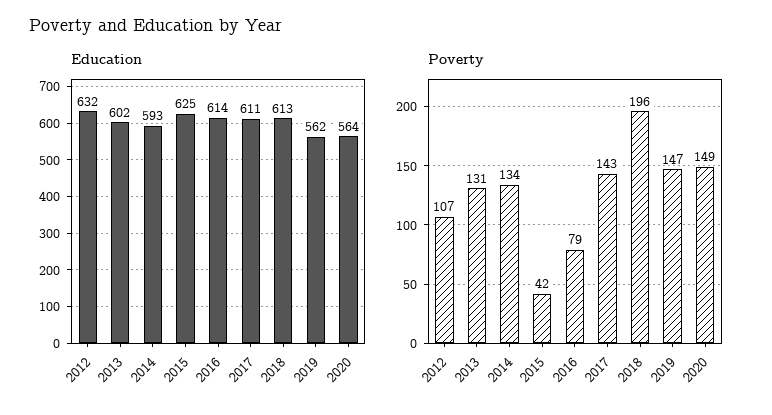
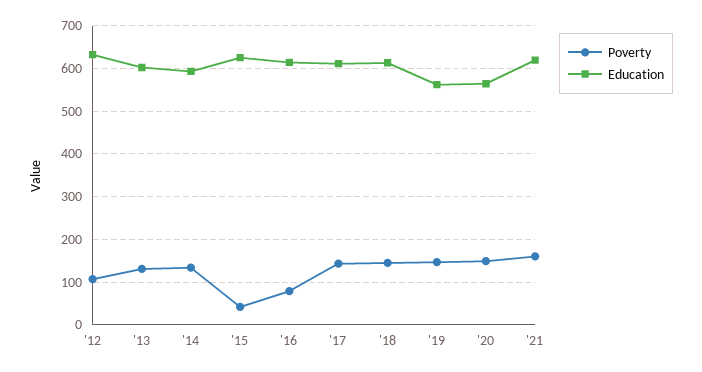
Poverty, 2018: 196 -> 140
Poverty, '21: none -> 160
Education, '21: none -> 620

